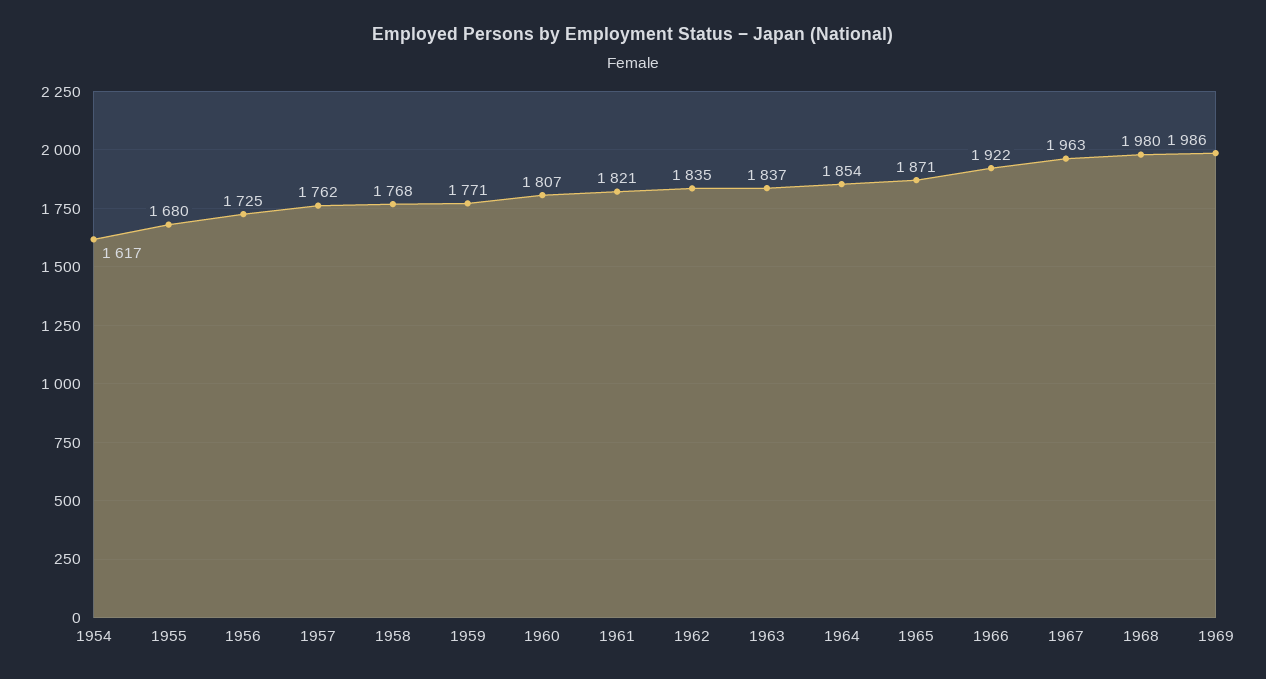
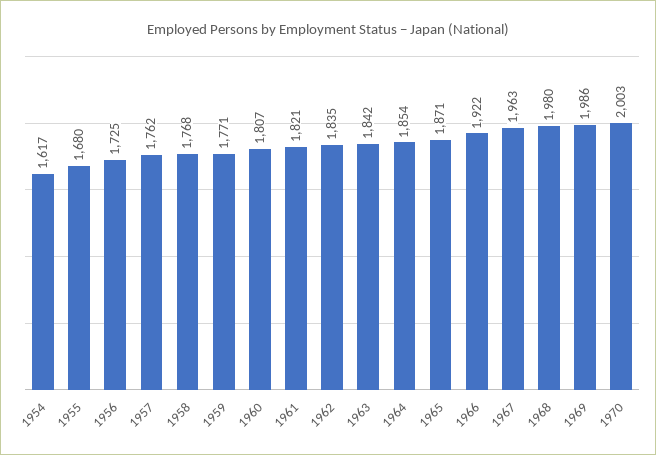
1963: 1837 -> 1842
1970: none -> 2003

